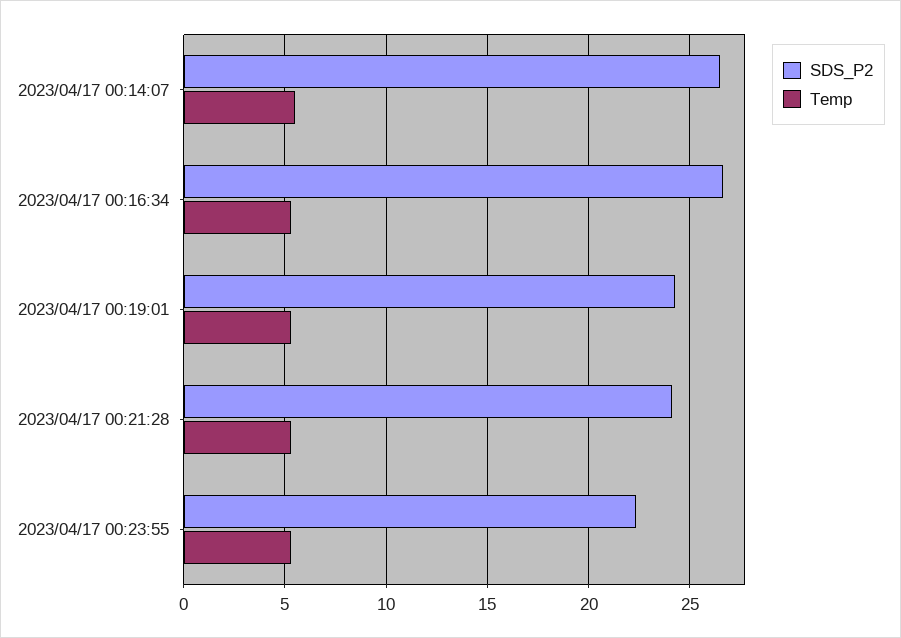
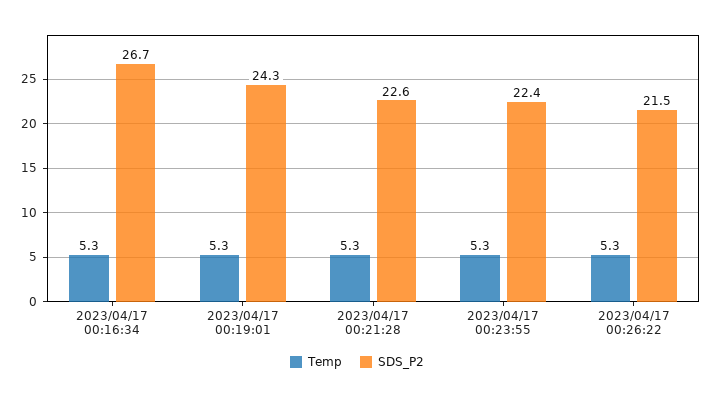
SDS_P2, 2023/04/17 00:14:07: 26.5 -> none
Temp, 2023/04/17 00:14:07: 5.5 -> none
SDS_P2, 2023/04/17 00:21:28: 24 -> 22.6
Temp, 2023/04/17 00:26:22: none -> 5.3
SDS_P2, 2023/04/17 00:26:22: none -> 21.5

